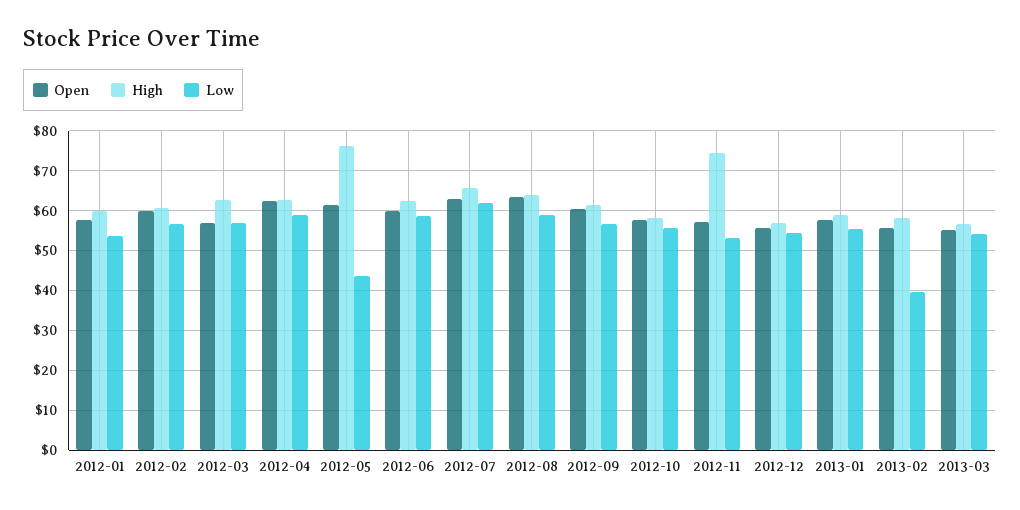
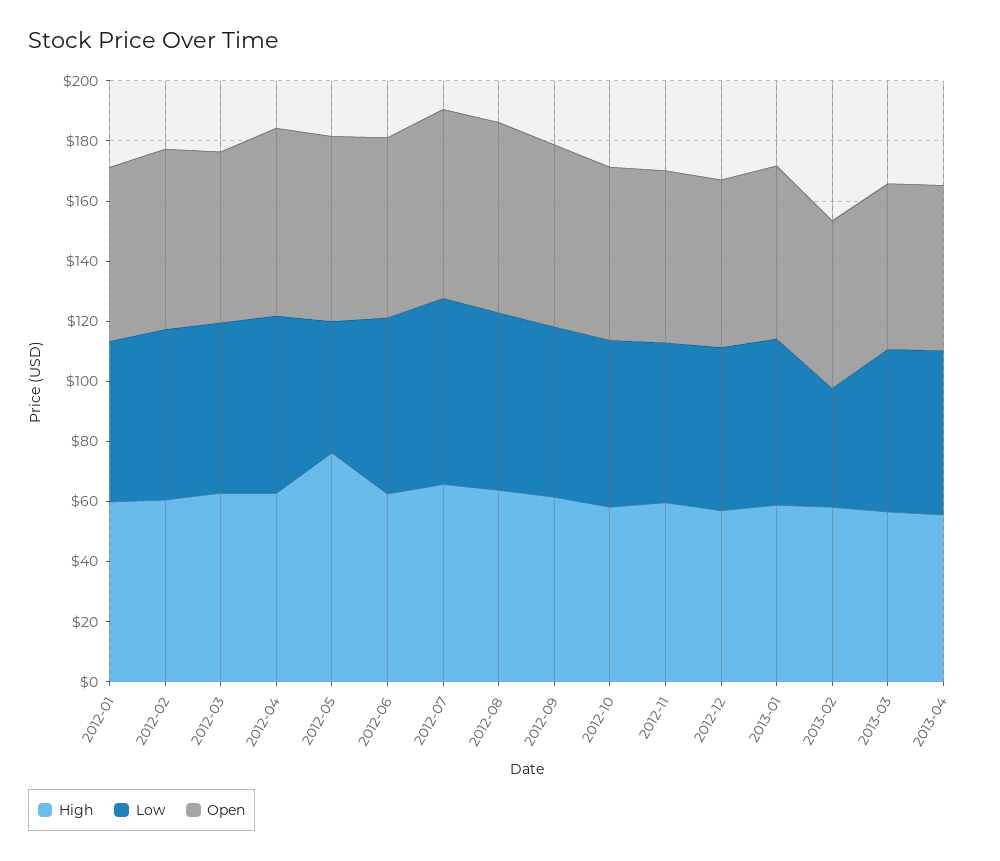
High, 2012-11: 74 -> 60
High, 2013-04: none -> 55
Low, 2013-04: none -> 55
Open, 2013-04: none -> 55

